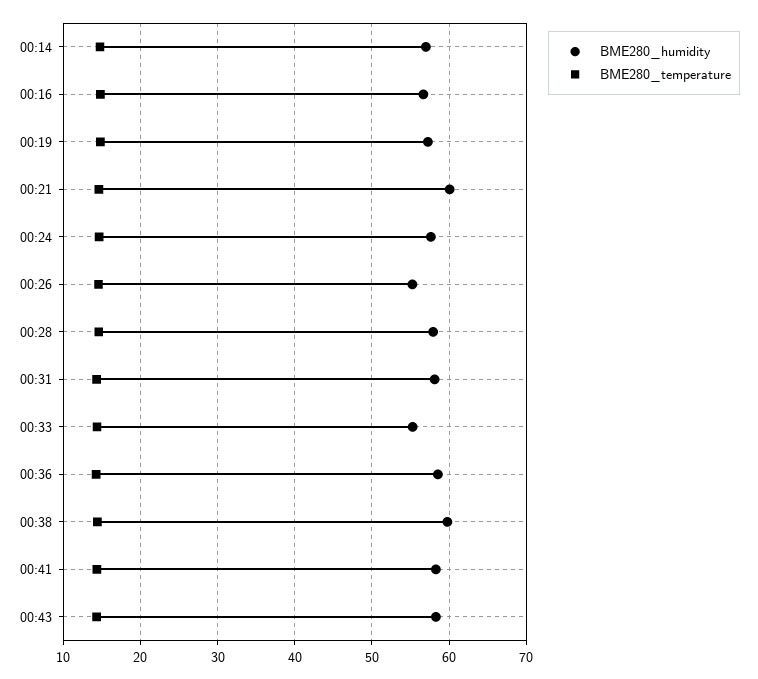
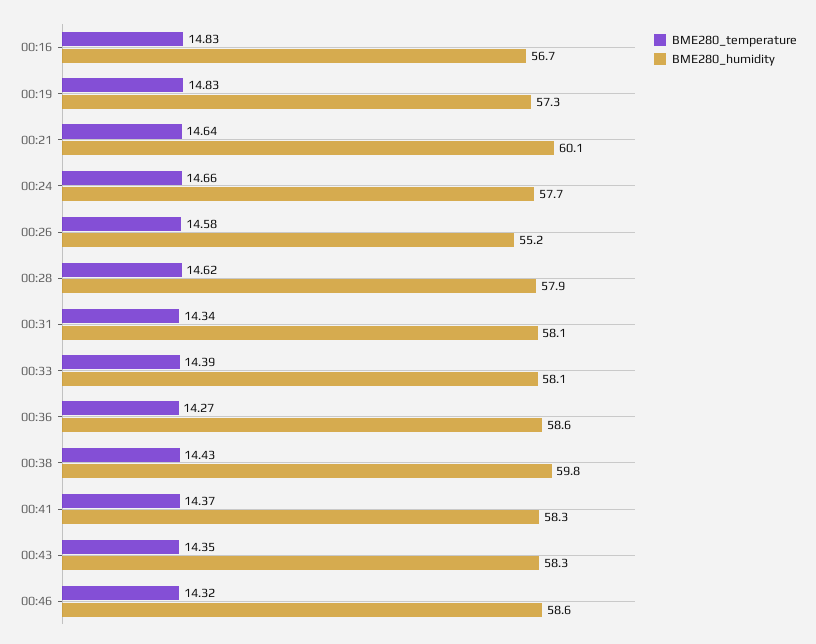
BME280_humidity, 00:14: 57 -> none
BME280_temperature, 00:14: 15 -> none
BME280_humidity, 00:33: 55 -> 58.1
BME280_temperature, 00:46: none -> 14.32
BME280_humidity, 00:46: none -> 58.6

